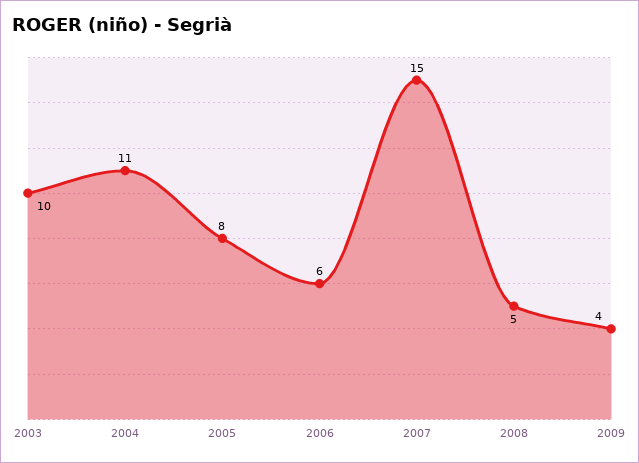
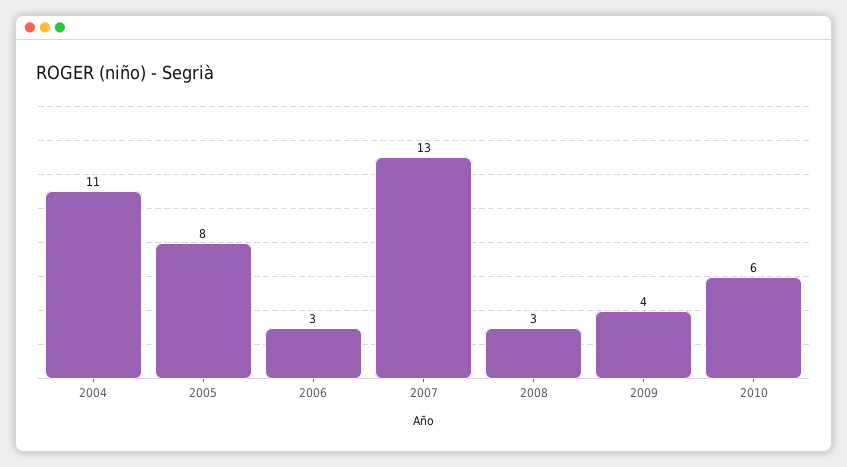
2003: 10 -> none
2006: 6 -> 3
2007: 15 -> 13
2008: 5 -> 3
2010: none -> 6

